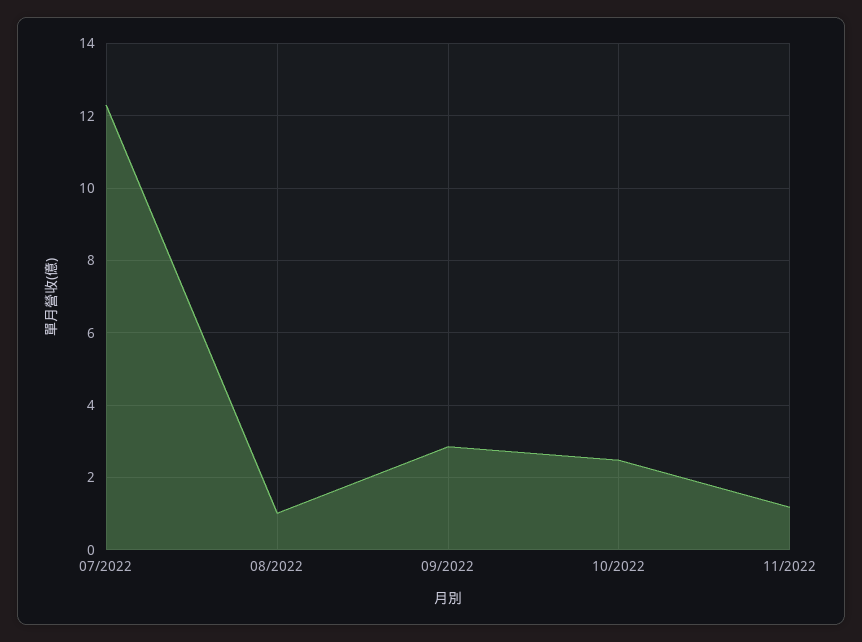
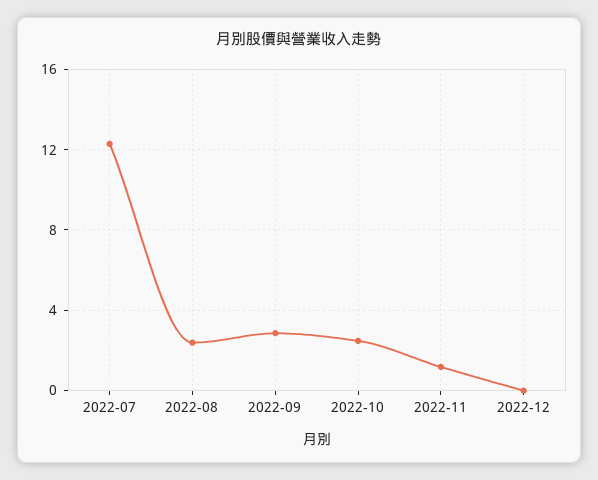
08/2022: 1 -> 2.5
2022-12: none -> 0

